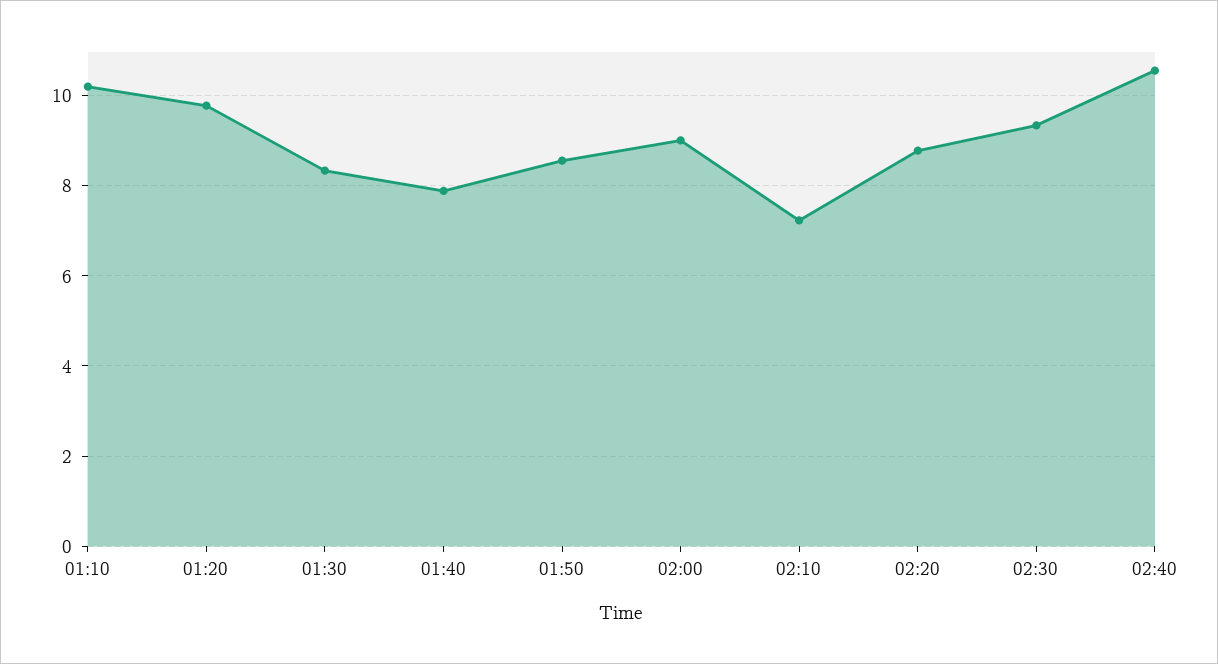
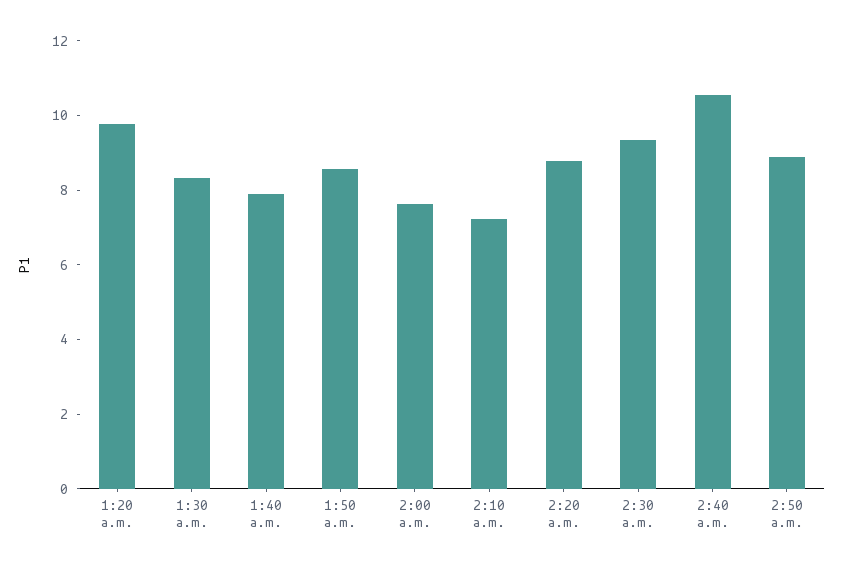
01:10: 10.2 -> none
02:00: 9 -> 7.5
2:50 a.m.: none -> 9

